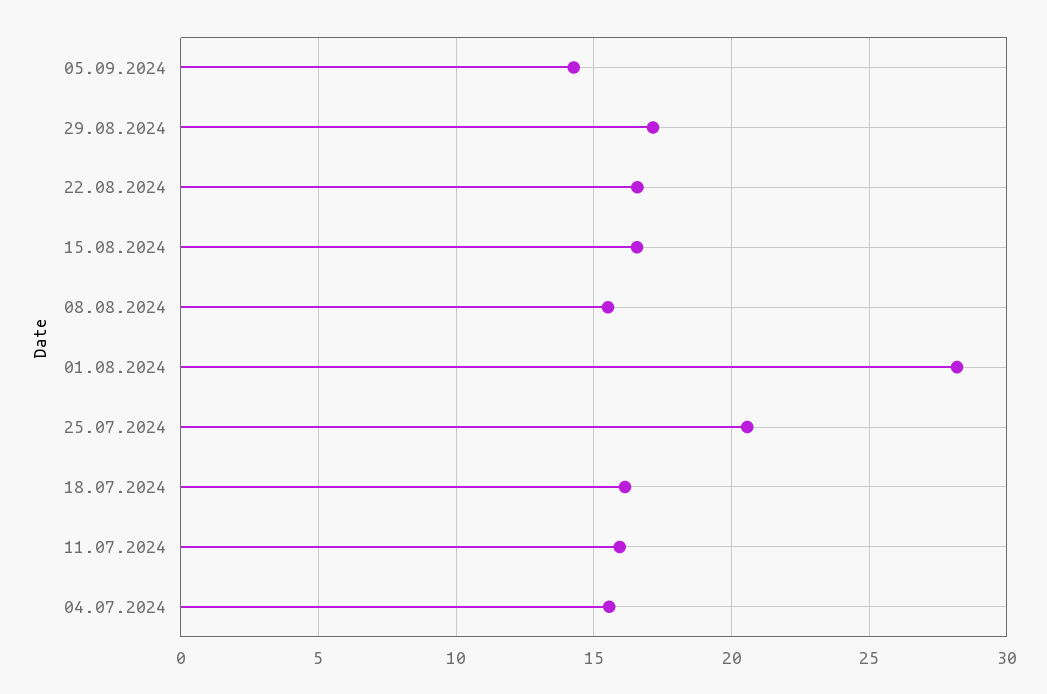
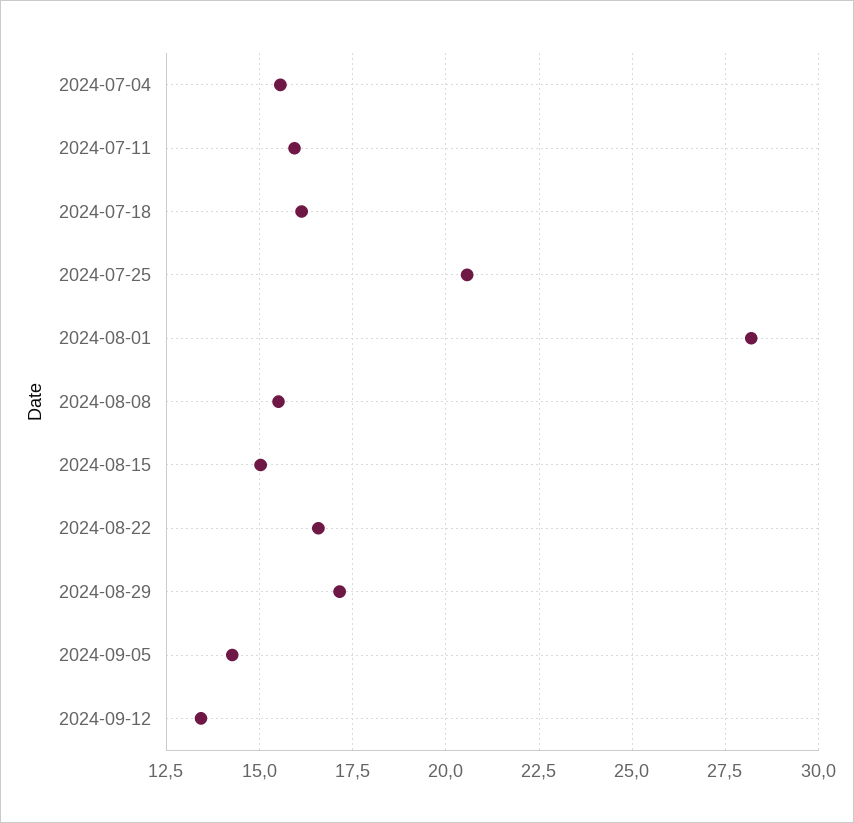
15.08.2024: 16.5 -> 15
2024-09-12: none -> 13.5

